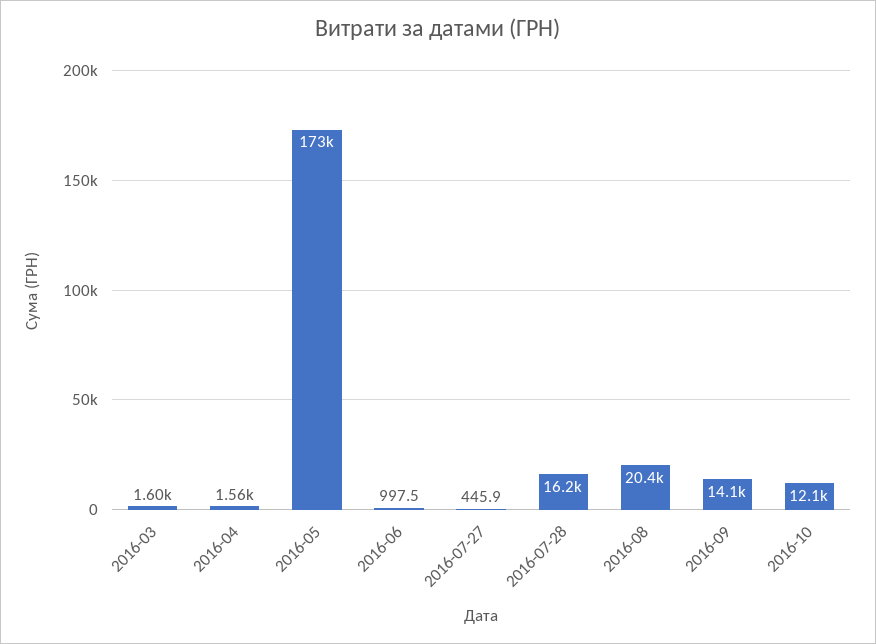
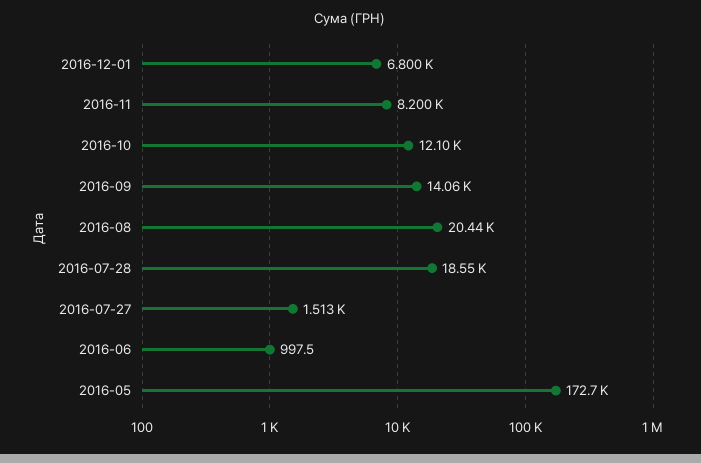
2016-03: 1600 -> none
2016-04: 1560 -> none
2016-07-27: 445.9 -> 1513
2016-07-28: 16200 -> 18550
2016-12-01: none -> 6800
2016-11: none -> 8200

